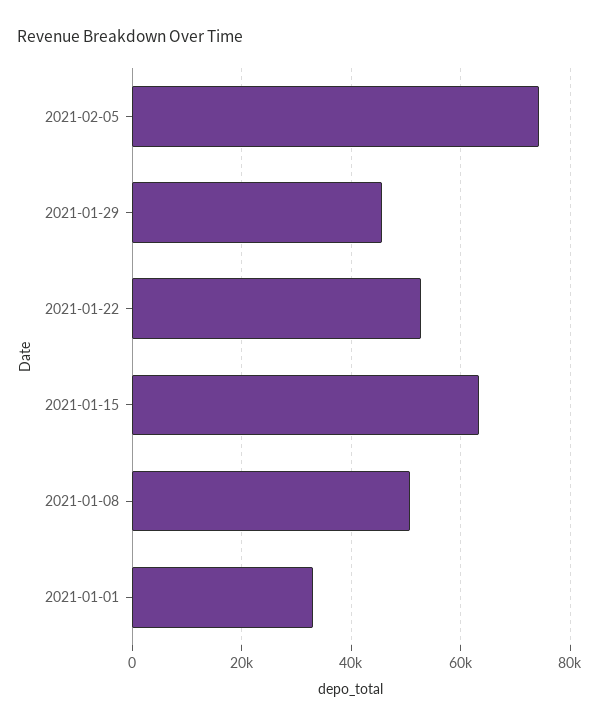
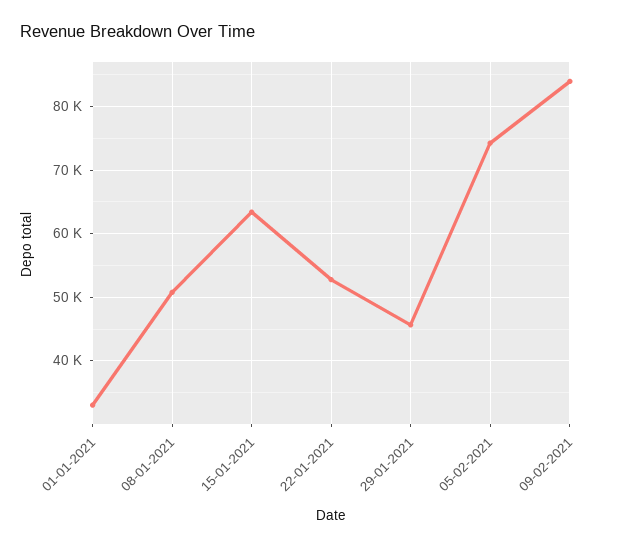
09-02-2021: none -> 84000

